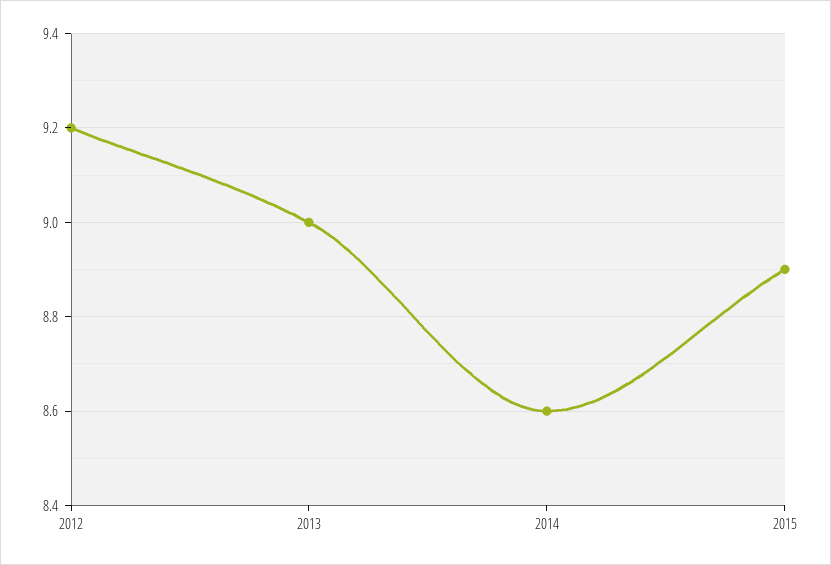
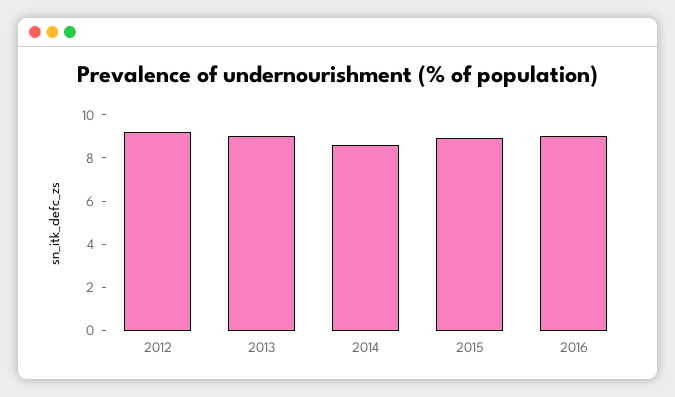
2016: none -> 9

